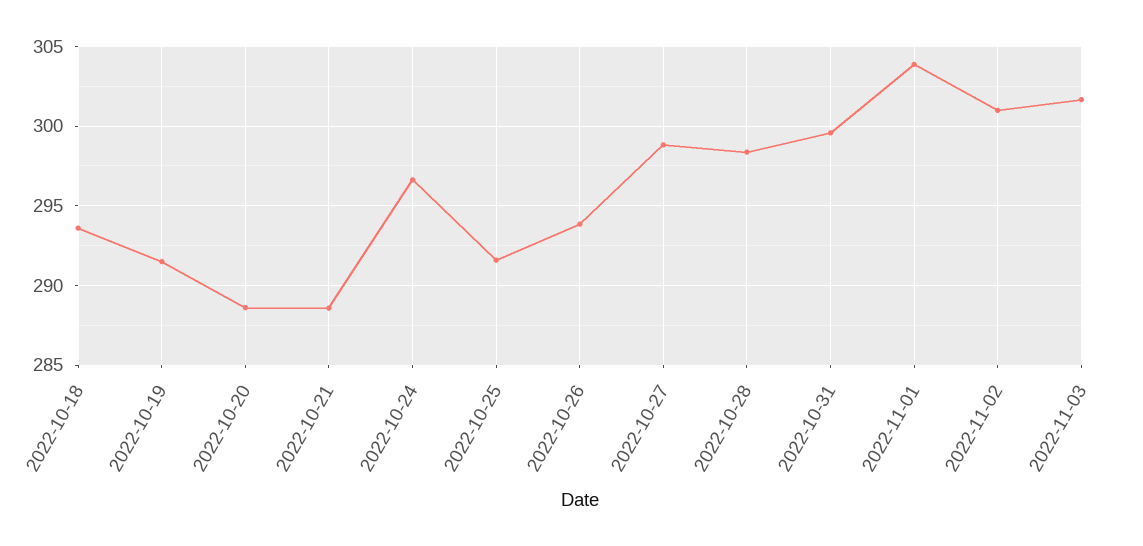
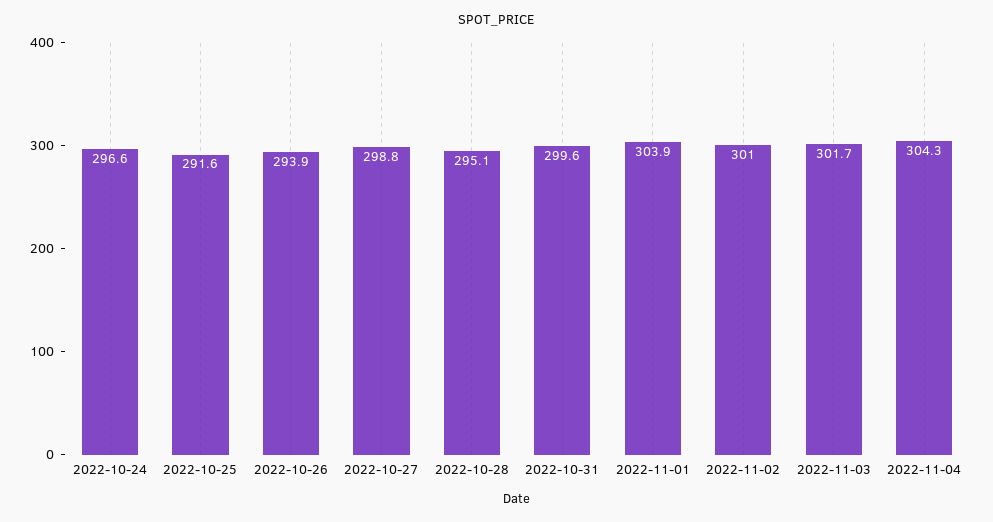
2022-10-18: 293.5 -> none
2022-10-19: 291.5 -> none
2022-10-20: 288.5 -> none
2022-10-21: 288.5 -> none
2022-10-28: 298.5 -> 295.1
2022-11-04: none -> 304.3

